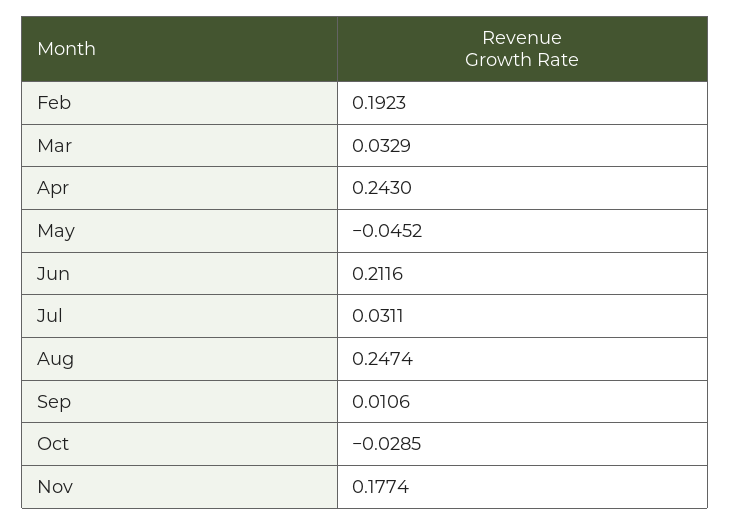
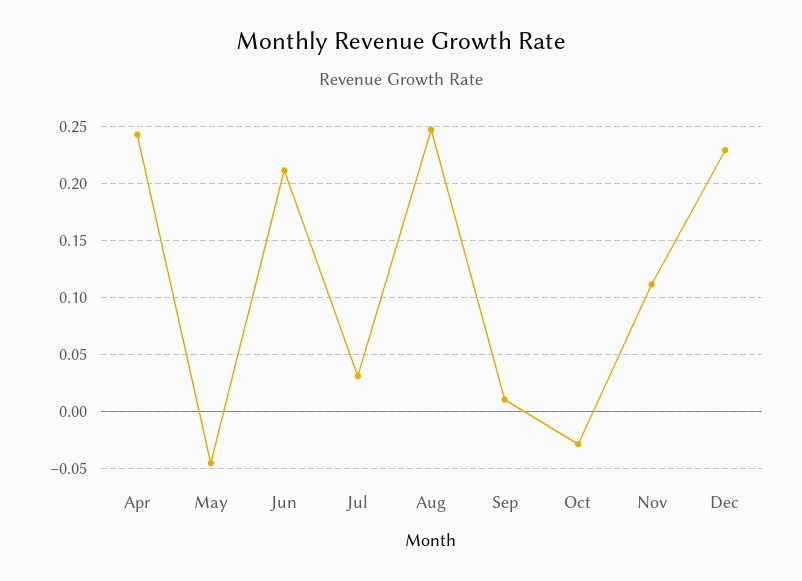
Feb: 0.1923 -> none
Mar: 0.0329 -> none
Nov: 0.1774 -> 0.11
Dec: none -> 0.23

